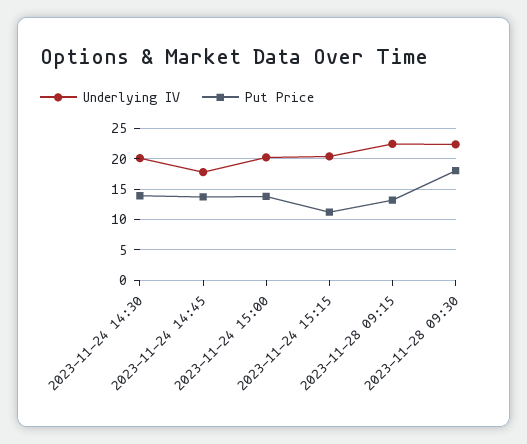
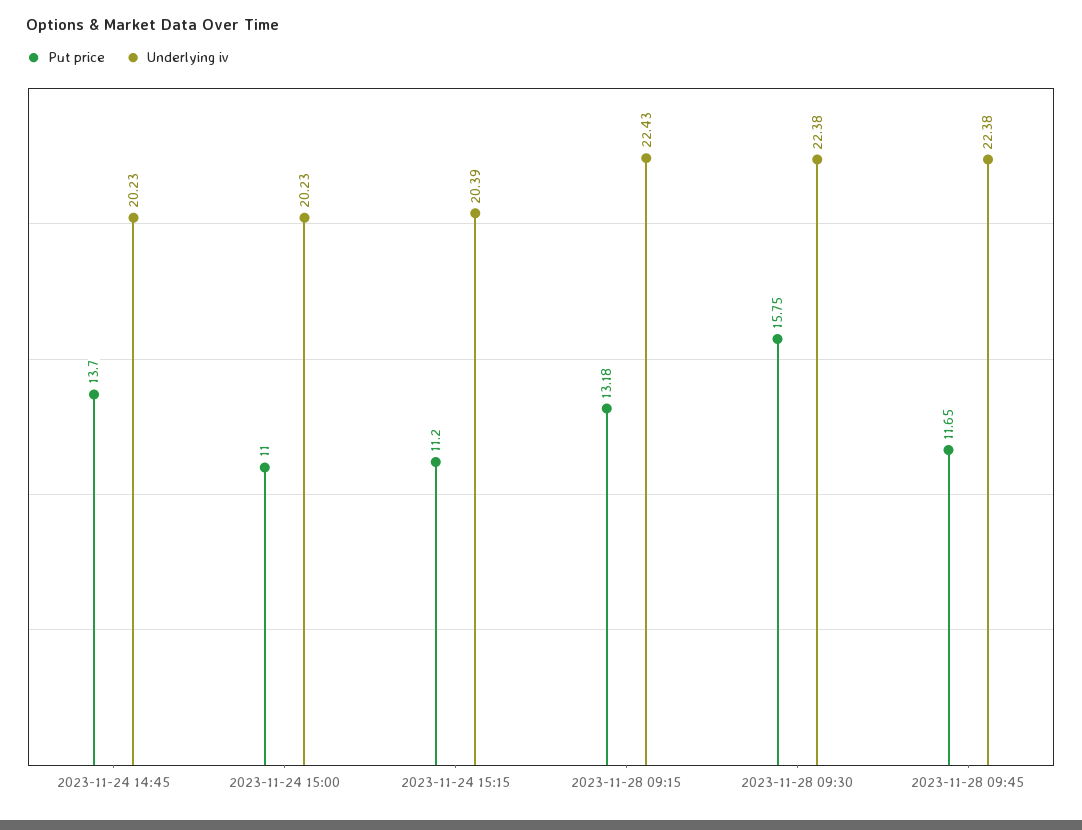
Underlying IV, 2023-11-24 14:30: 20 -> none
Put Price, 2023-11-24 14:30: 14 -> none
Underlying IV, 2023-11-24 14:45: 18 -> 20.23
Put Price, 2023-11-24 15:00: 14 -> 11
Put Price, 2023-11-28 09:30: 18 -> 15.75
Put Price, 2023-11-28 09:45: none -> 11.65
Underlying IV, 2023-11-28 09:45: none -> 22.38

